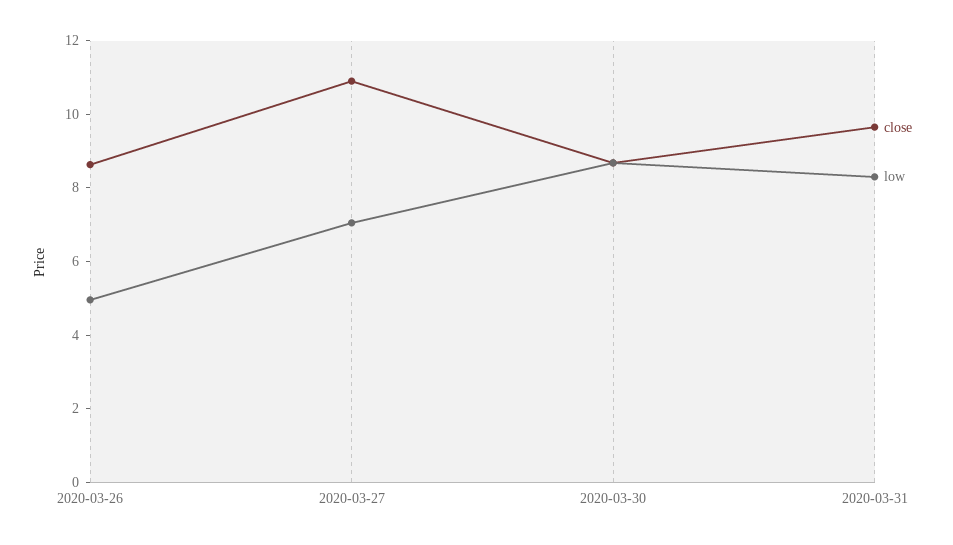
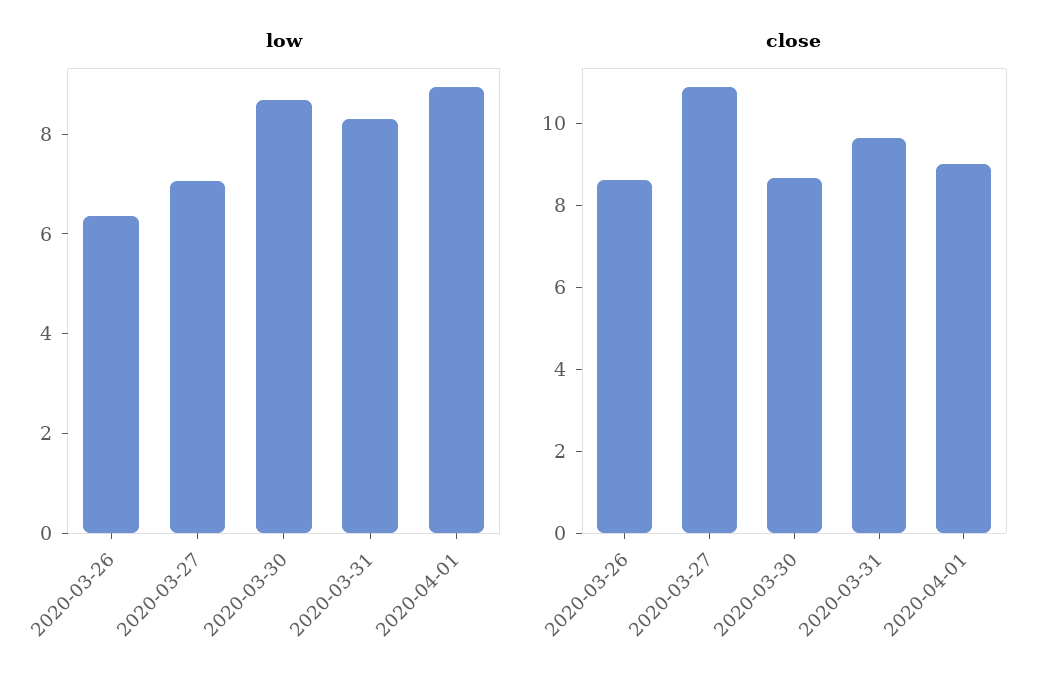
low, 2020-03-26: 5 -> 6.5
low, 2020-04-01: none -> 9
close, 2020-04-01: none -> 9

